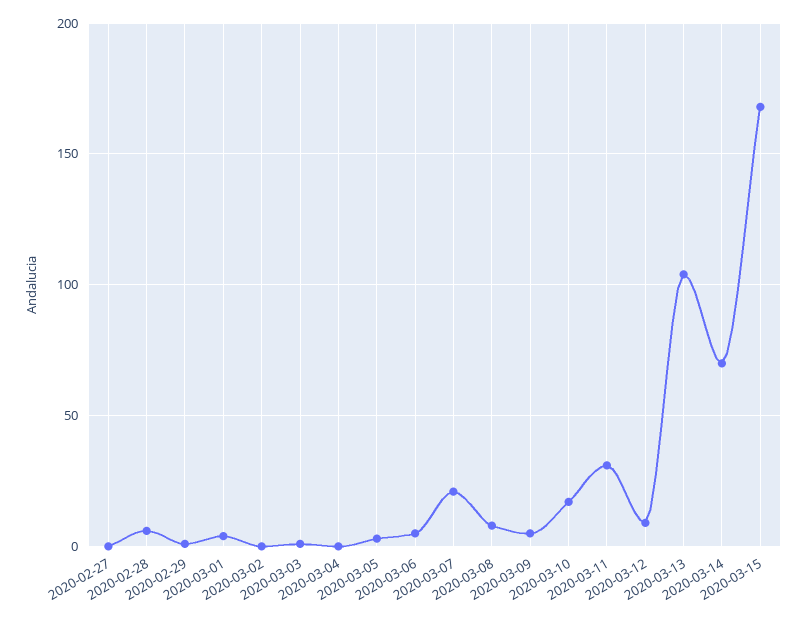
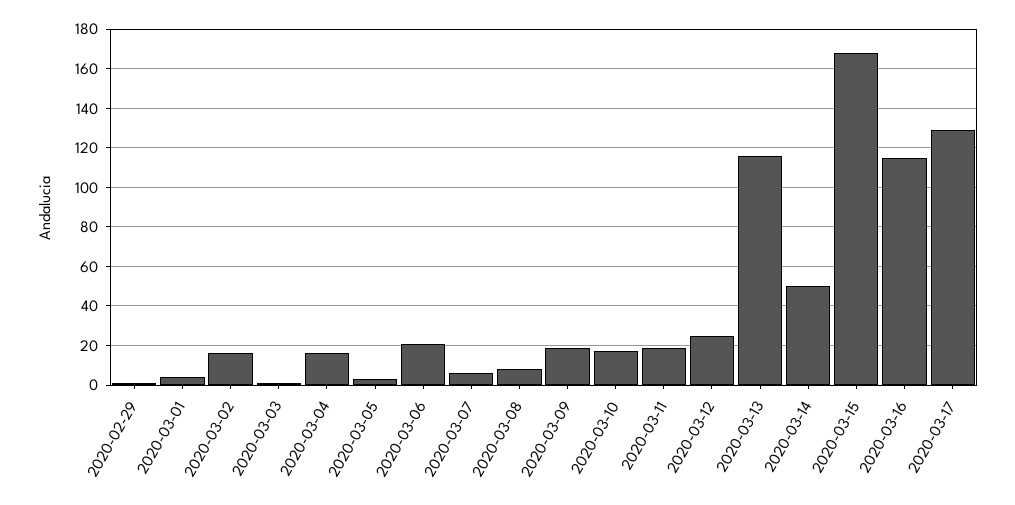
2020-02-27: 0 -> none
2020-02-28: 5 -> none
2020-03-02: 0 -> 15
2020-03-04: 0 -> 15
2020-03-06: 5 -> 20
2020-03-07: 20 -> 5
2020-03-09: 5 -> 20
2020-03-11: 30 -> 20
2020-03-12: 10 -> 25
2020-03-13: 105 -> 115
2020-03-14: 70 -> 50
2020-03-16: none -> 115
2020-03-17: none -> 130

